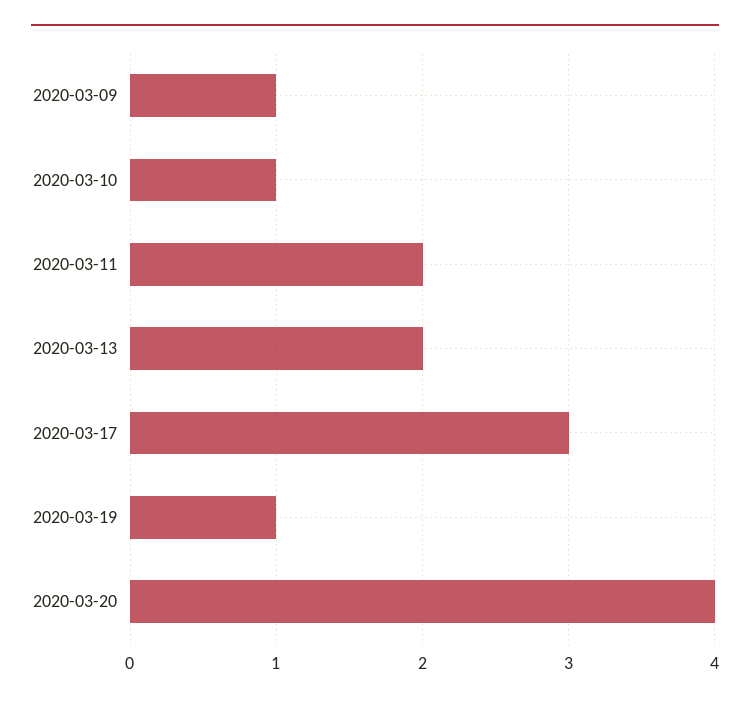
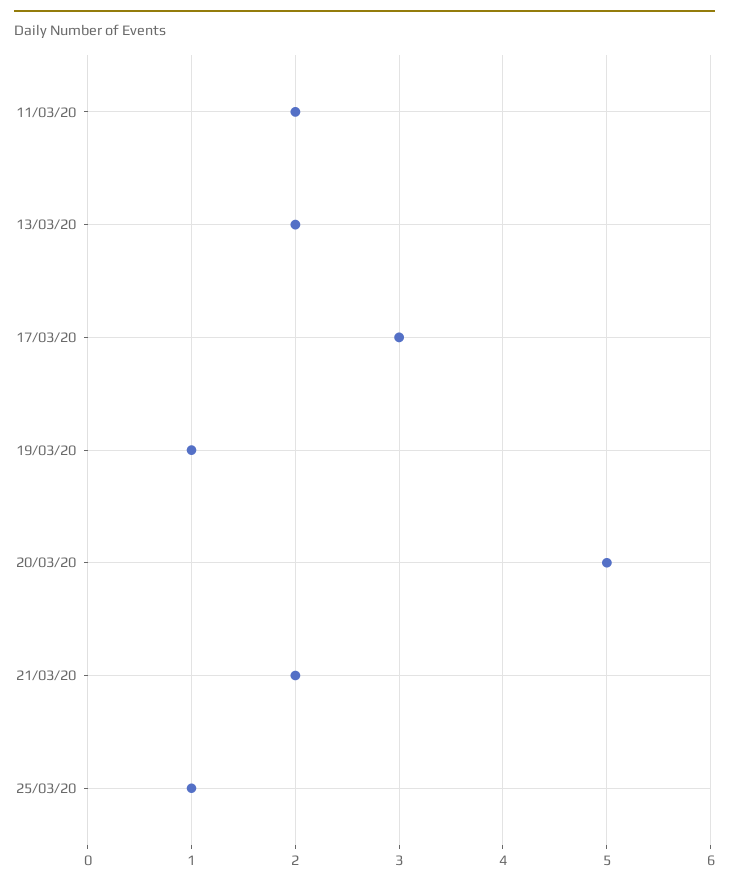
2020-03-09: 1 -> none
2020-03-10: 1 -> none
2020-03-20: 4 -> 5
21/03/20: none -> 2
25/03/20: none -> 1

